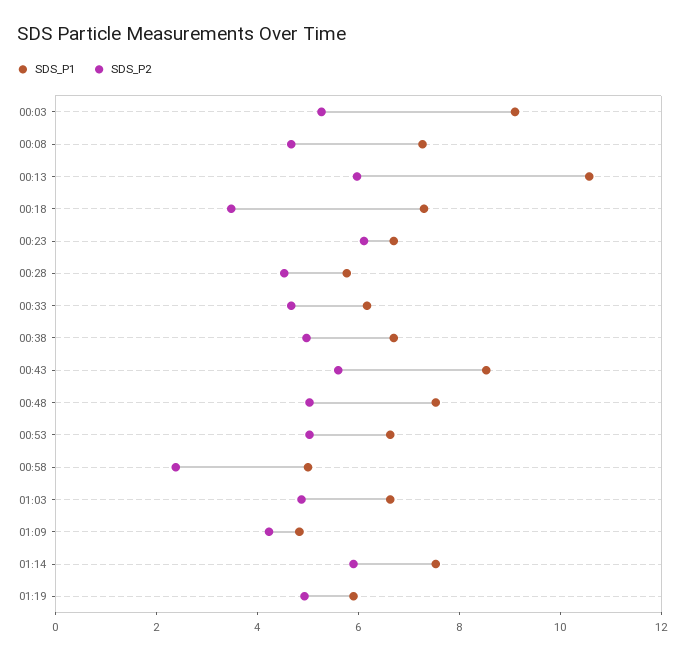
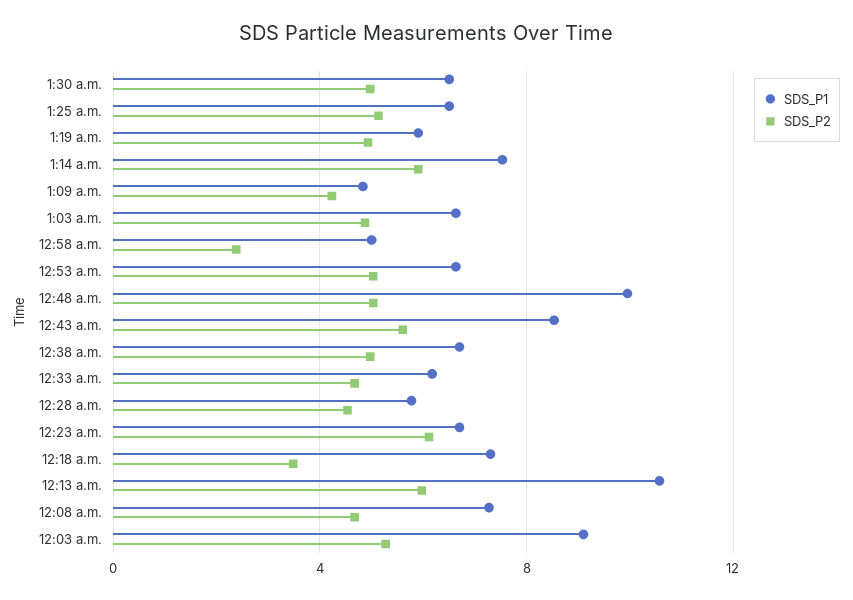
SDS_P1, 00:48: 7.5 -> 10
SDS_P1, 1:30 a.m.: none -> 6.5
SDS_P2, 1:30 a.m.: none -> 5
SDS_P1, 1:25 a.m.: none -> 6.5
SDS_P2, 1:25 a.m.: none -> 5

